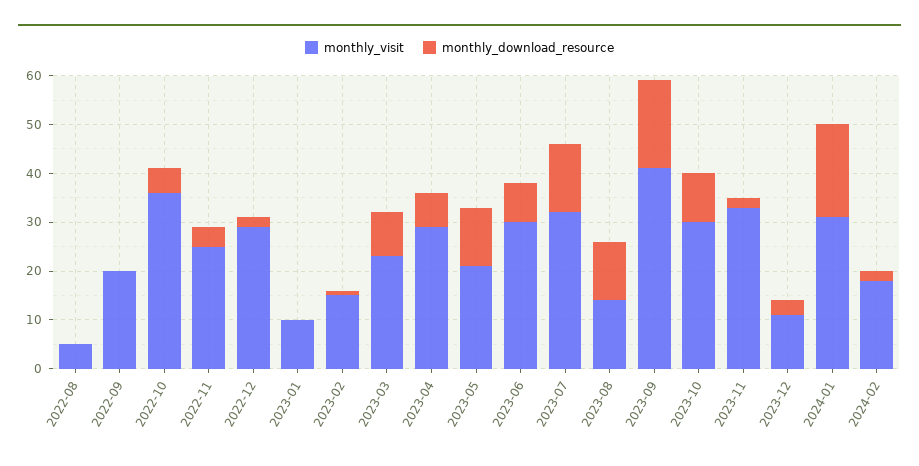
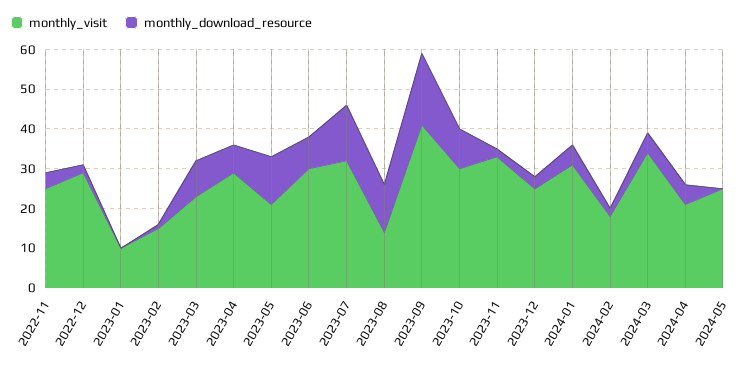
monthly_visit, 2022-08: 5 -> none
monthly_download_resource, 2022-08: 0 -> none
monthly_visit, 2022-09: 20 -> none
monthly_download_resource, 2022-09: 0 -> none
monthly_visit, 2022-10: 35 -> none
monthly_download_resource, 2022-10: 5 -> none
monthly_visit, 2023-12: 10 -> 25
monthly_download_resource, 2024-01: 20 -> 5
monthly_visit, 2024-03: none -> 35
monthly_download_resource, 2024-03: none -> 5
monthly_visit, 2024-04: none -> 20
monthly_download_resource, 2024-04: none -> 5
monthly_visit, 2024-05: none -> 25
monthly_download_resource, 2024-05: none -> 0

